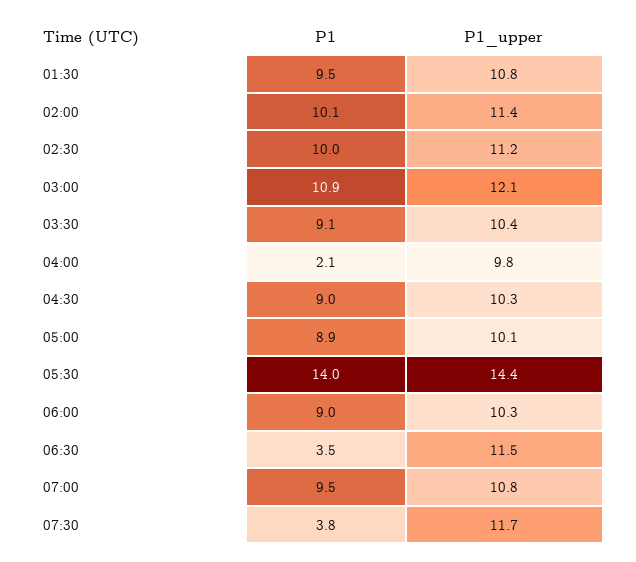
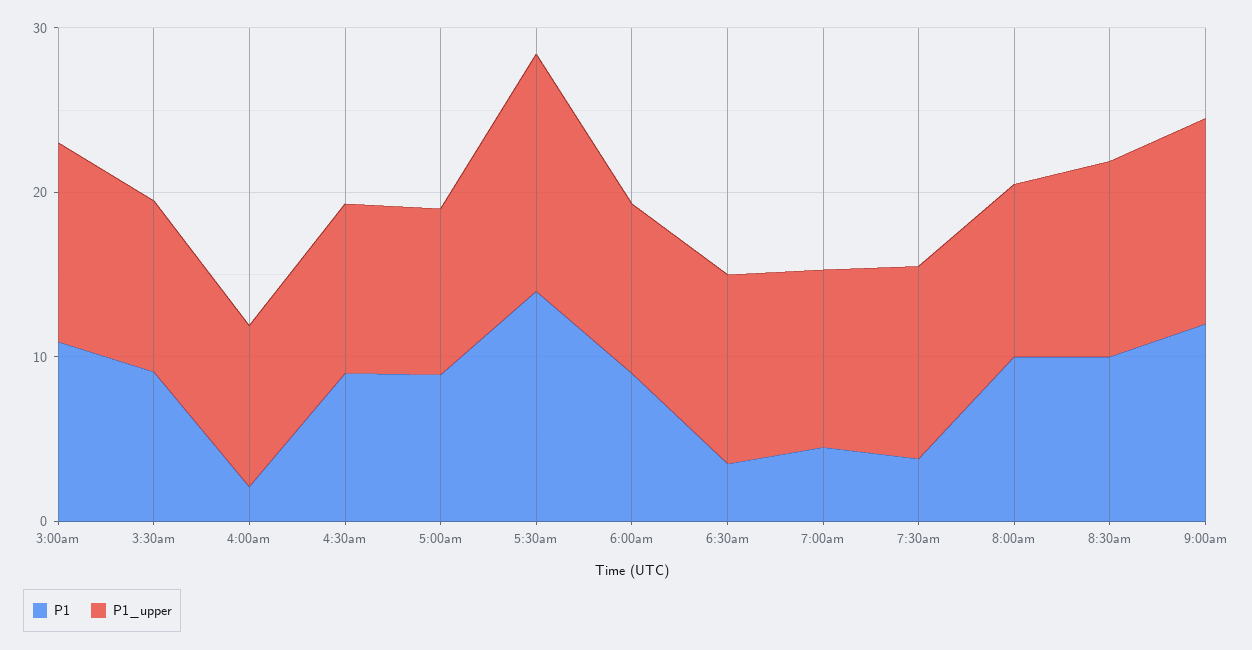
P1, 01:30: 9.5 -> none
P1_upper, 01:30: 10.8 -> none
P1, 02:00: 10.1 -> none
P1_upper, 02:00: 11.4 -> none
P1, 02:30: 10 -> none
P1_upper, 02:30: 11.2 -> none
P1, 07:00: 9.5 -> 4
P1, 8:00am: none -> 10
P1_upper, 8:00am: none -> 10
P1, 8:30am: none -> 10
P1_upper, 8:30am: none -> 12
P1, 9:00am: none -> 12
P1_upper, 9:00am: none -> 12

